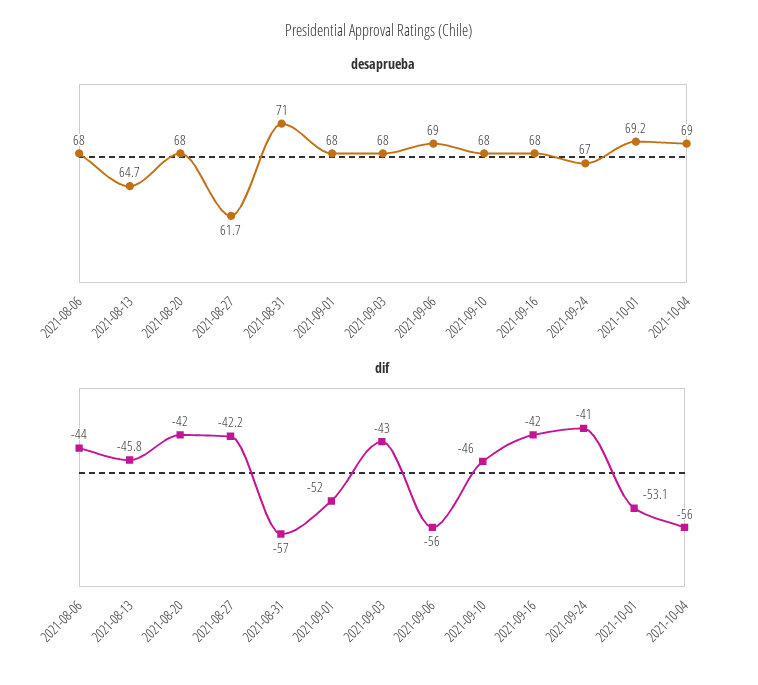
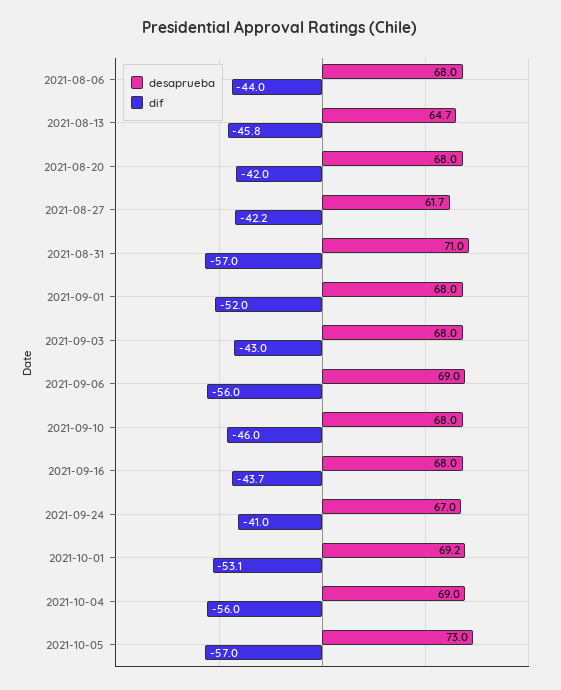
dif, 2021-09-16: -42 -> -43.7
desaprueba, 2021-10-05: none -> 73
dif, 2021-10-05: none -> -57

